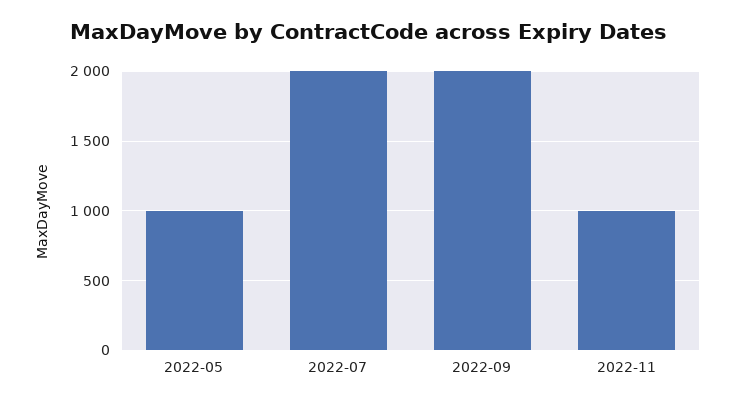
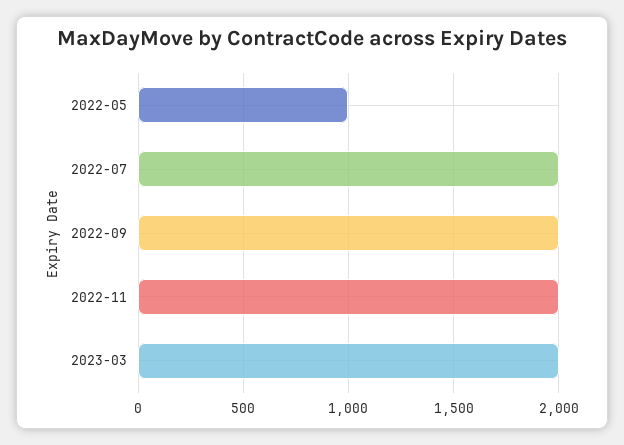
2022-11: 1000 -> 2000
2023-03: none -> 2000

